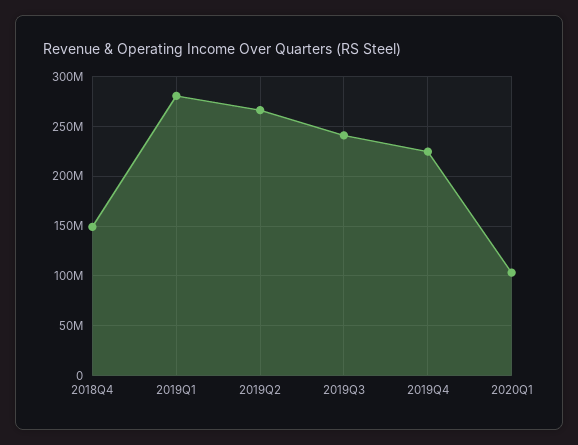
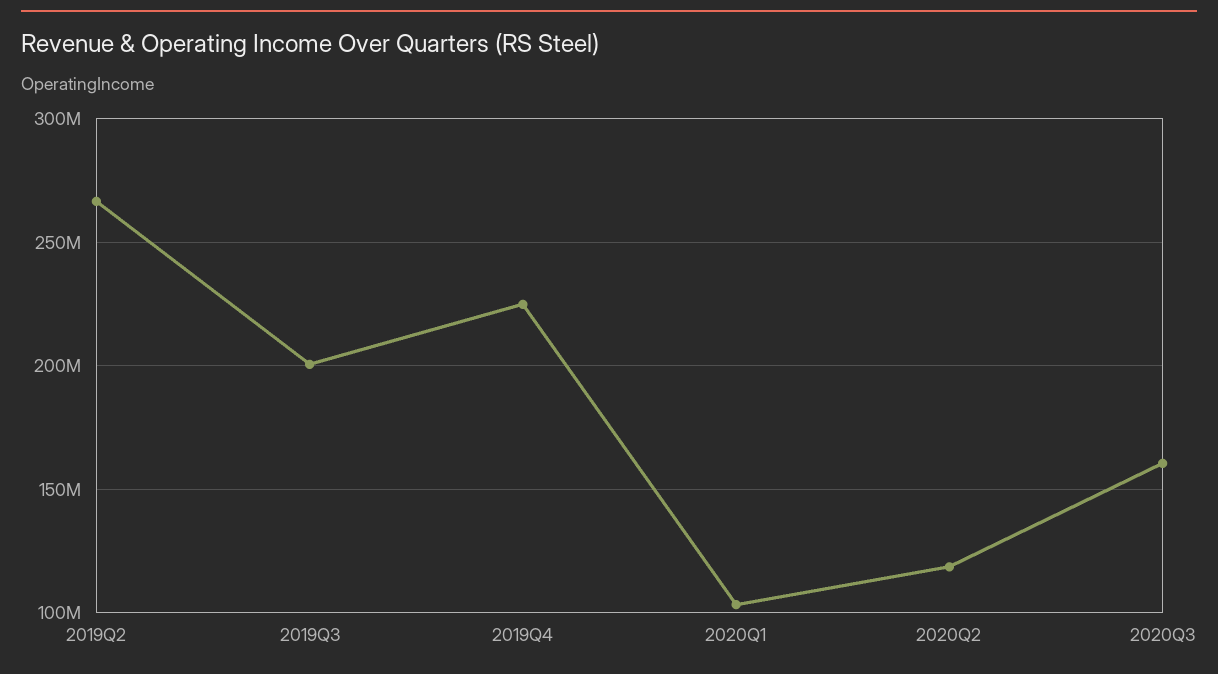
2018Q4: 150000000 -> none
2019Q1: 280000000 -> none
2019Q3: 240000000 -> 200000000
2020Q2: none -> 120000000
2020Q3: none -> 160000000

